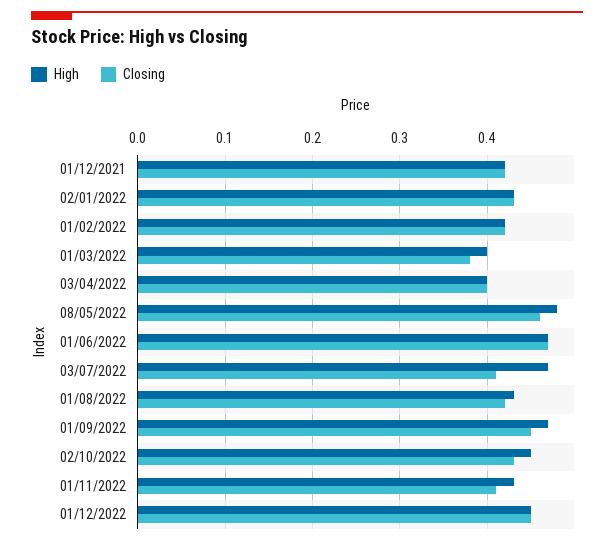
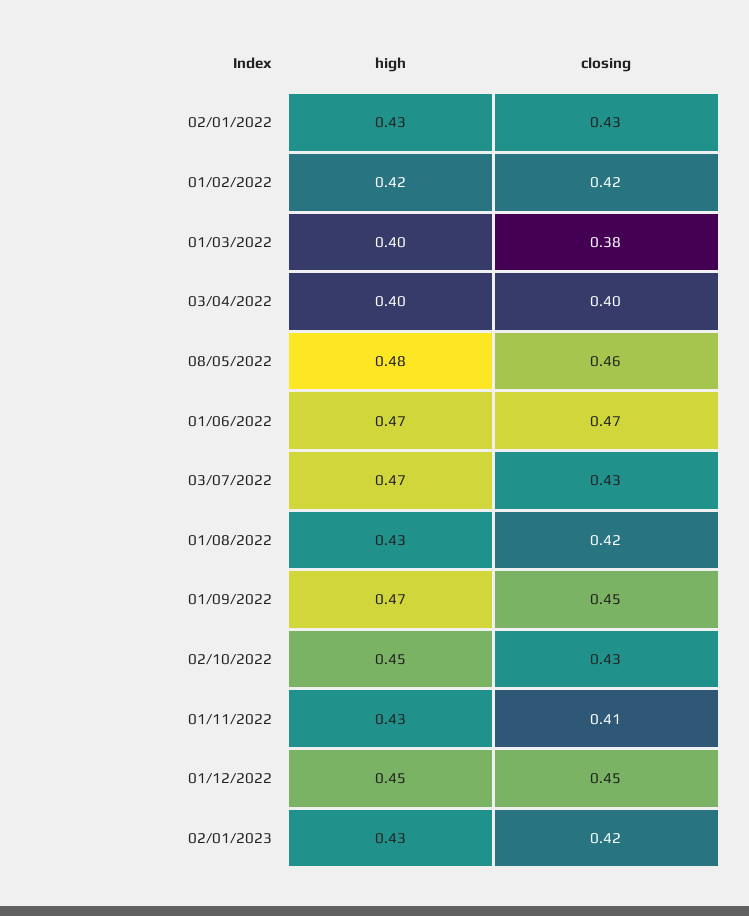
High, 01/12/2021: 0.42 -> none
Closing, 01/12/2021: 0.42 -> none
Closing, 03/07/2022: 0.41 -> 0.43
High, 02/01/2023: none -> 0.43
Closing, 02/01/2023: none -> 0.42

